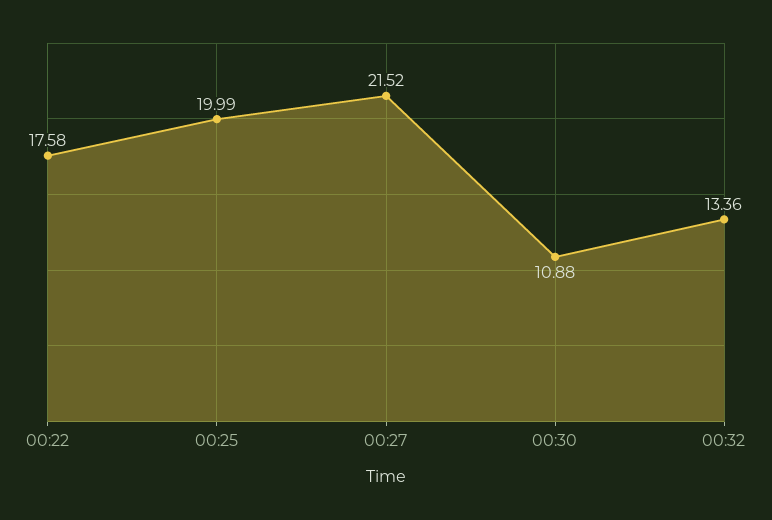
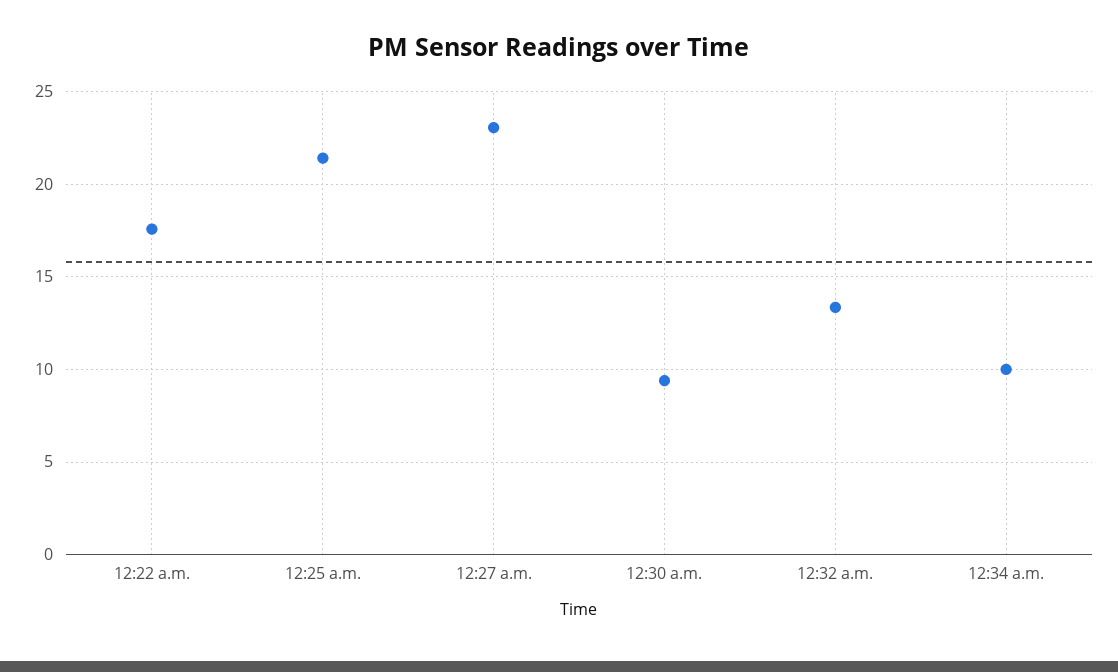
00:25: 19.99 -> 21.5
00:27: 21.52 -> 23
00:30: 10.88 -> 9.5
12:34 a.m.: none -> 10

